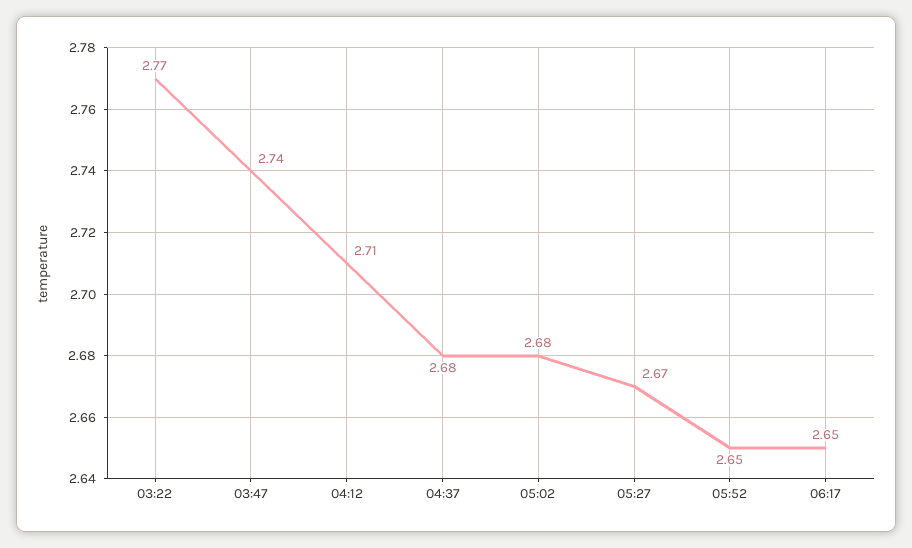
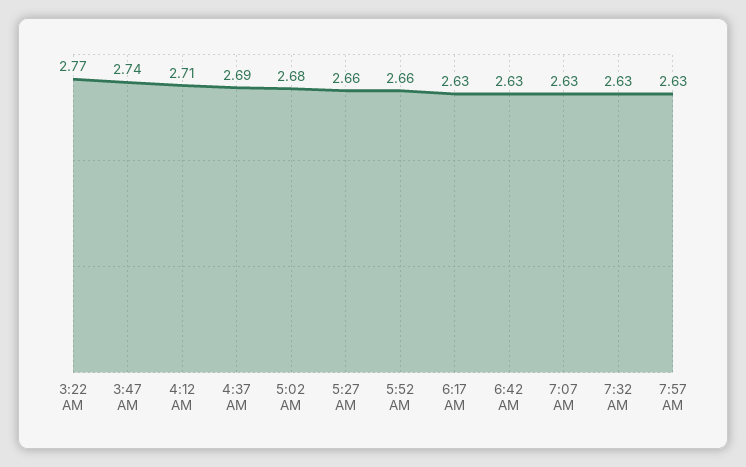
04:37: 2.68 -> 2.69
05:27: 2.67 -> 2.66
05:52: 2.65 -> 2.66
06:17: 2.65 -> 2.63
6:42 AM: none -> 2.63
7:07 AM: none -> 2.63
7:32 AM: none -> 2.63
7:57 AM: none -> 2.63

